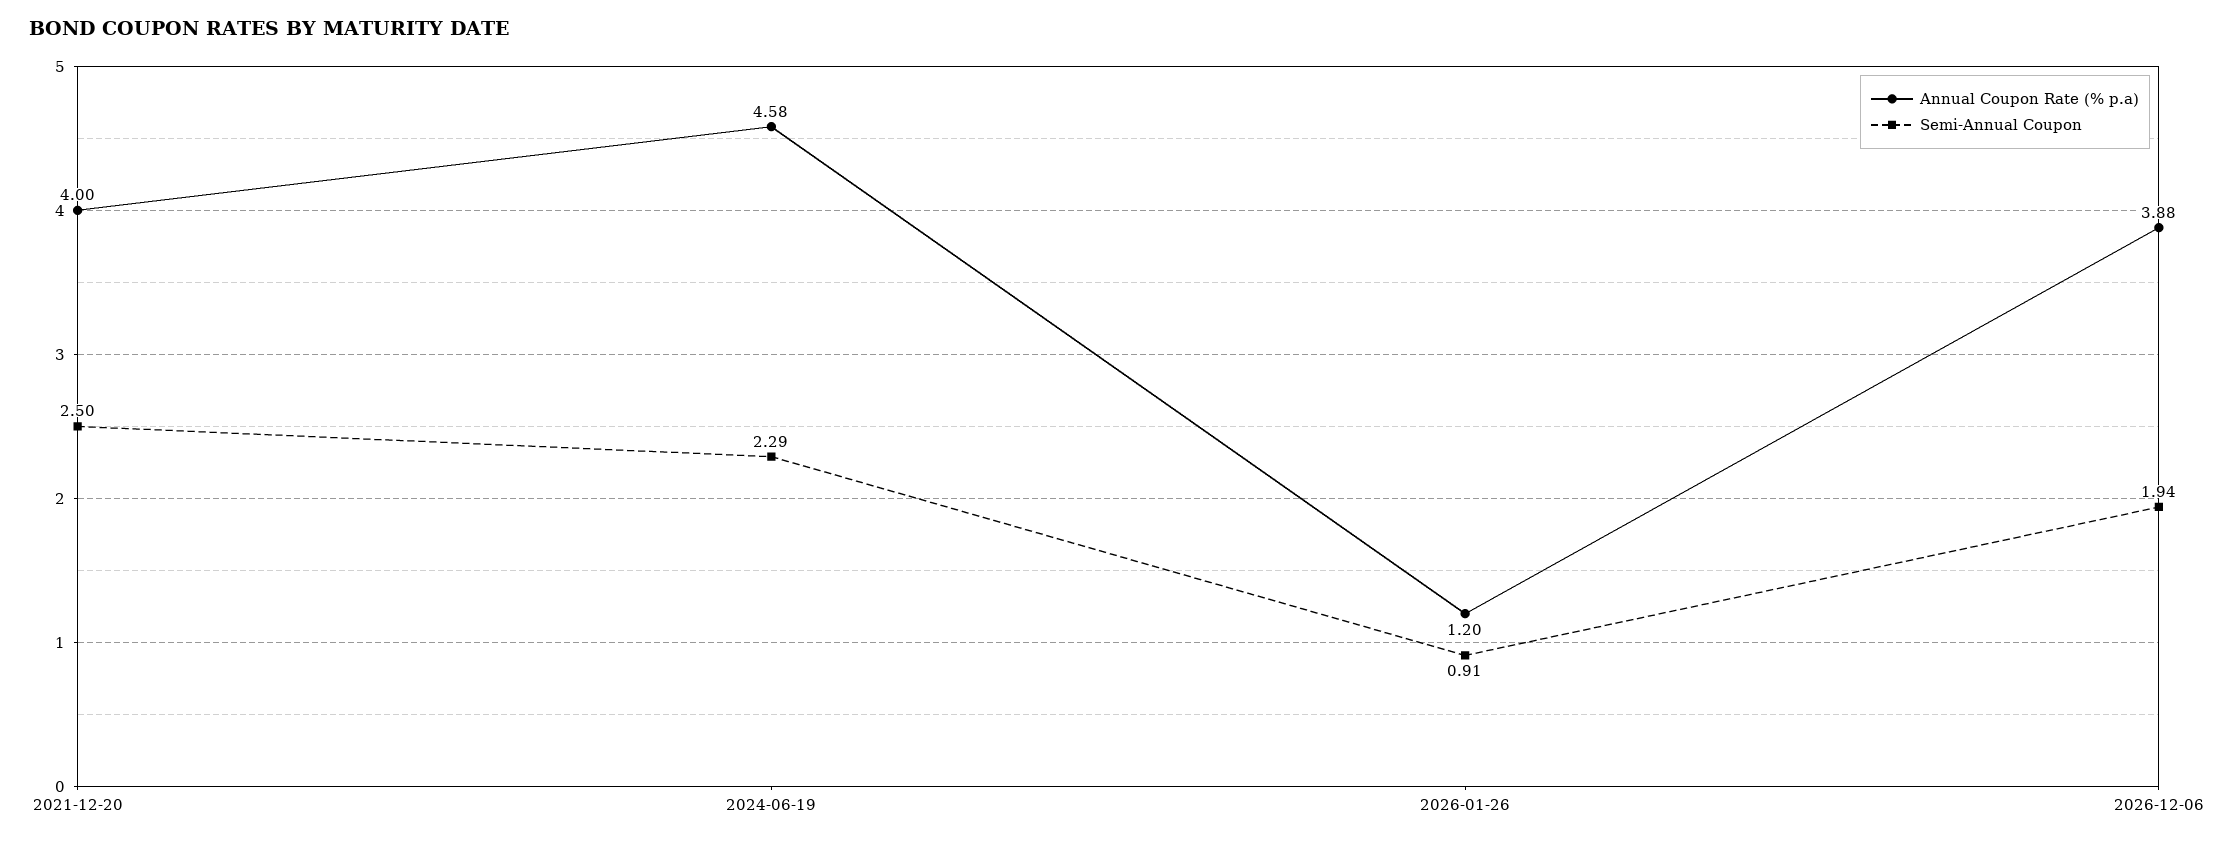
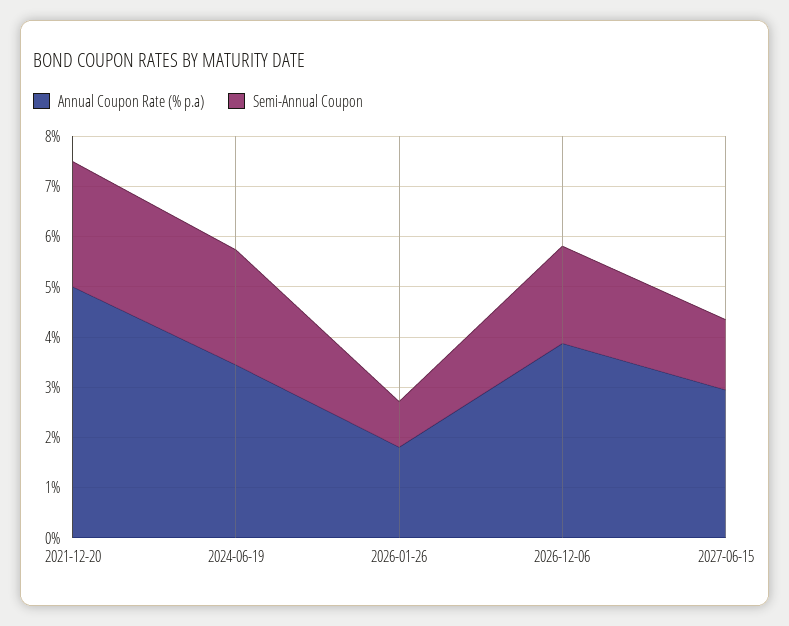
Annual Coupon Rate (% p.a), 2021-12-20: 4 -> 5
Annual Coupon Rate (% p.a), 2024-06-19: 4.58 -> 3.4
Annual Coupon Rate (% p.a), 2026-01-26: 1.2 -> 1.8
Annual Coupon Rate (% p.a), 2027-06-15: none -> 3
Semi-Annual Coupon, 2027-06-15: none -> 1.4

